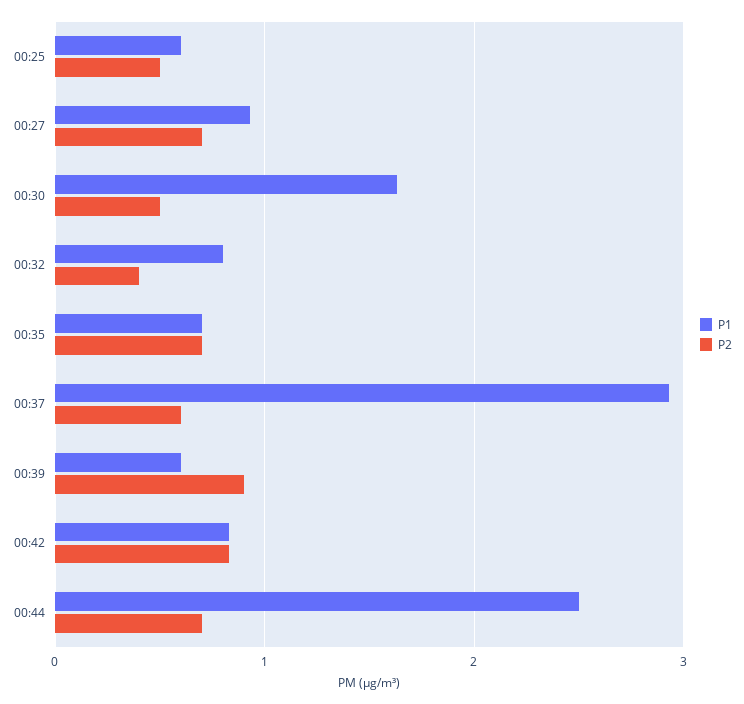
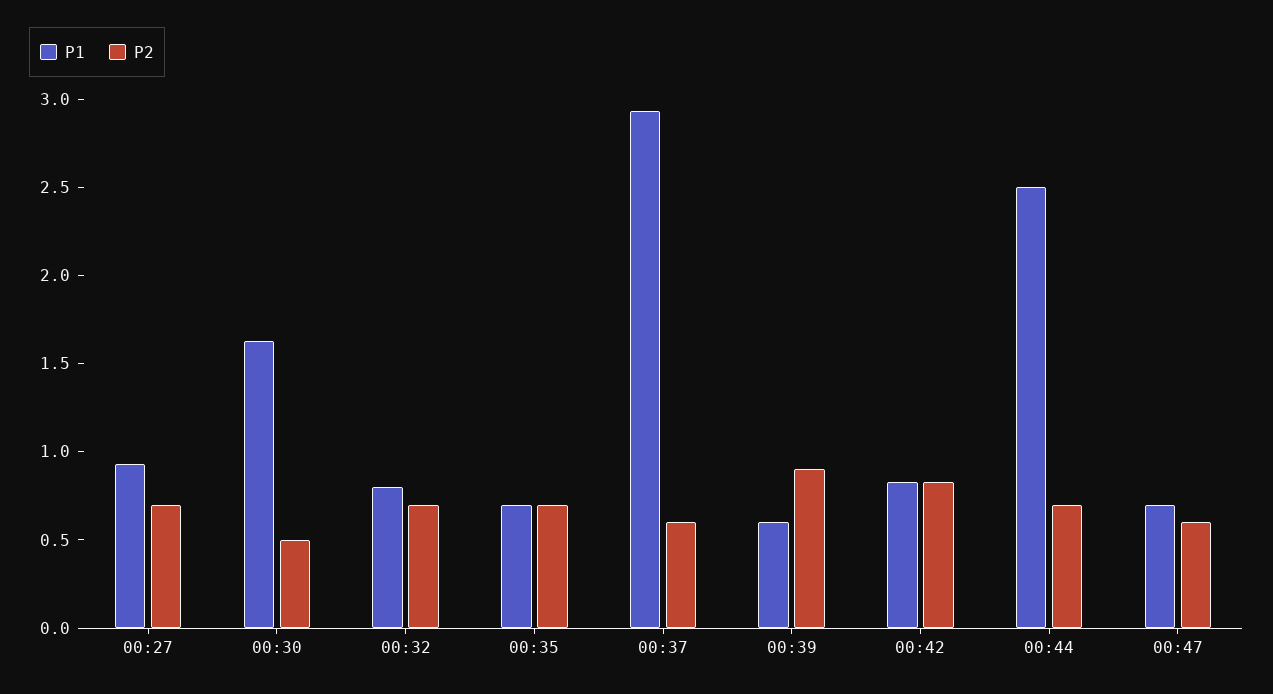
P1, 00:25: 0.6 -> none
P2, 00:25: 0.5 -> none
P2, 00:32: 0.4 -> 0.7
P1, 00:47: none -> 0.7
P2, 00:47: none -> 0.6

